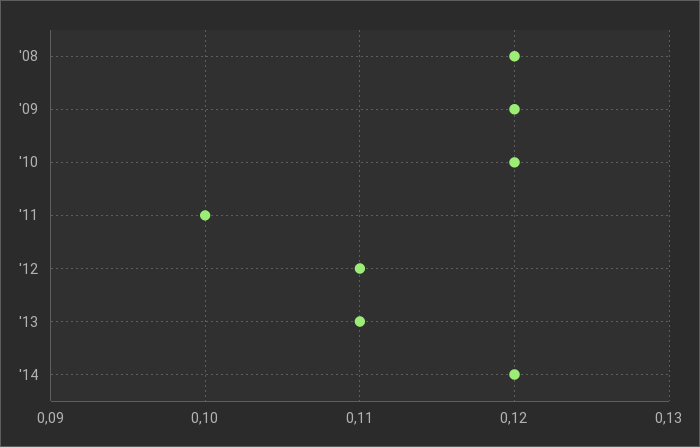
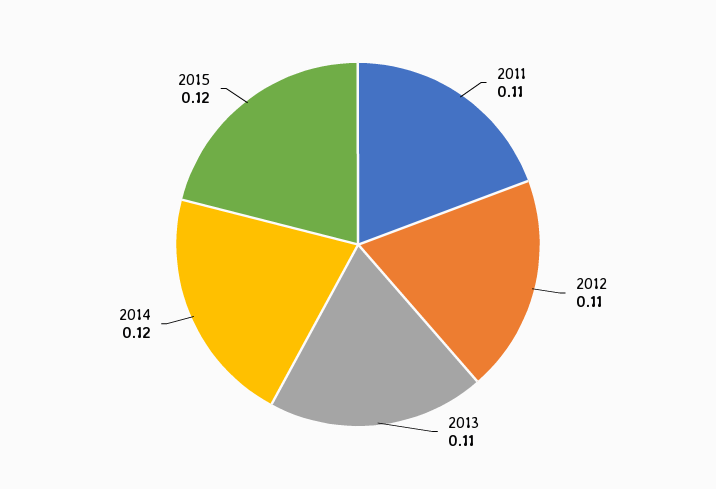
'08: 0.12 -> none
'09: 0.12 -> none
'10: 0.12 -> none
'11: 0.1 -> 0.11
2015: none -> 0.12

